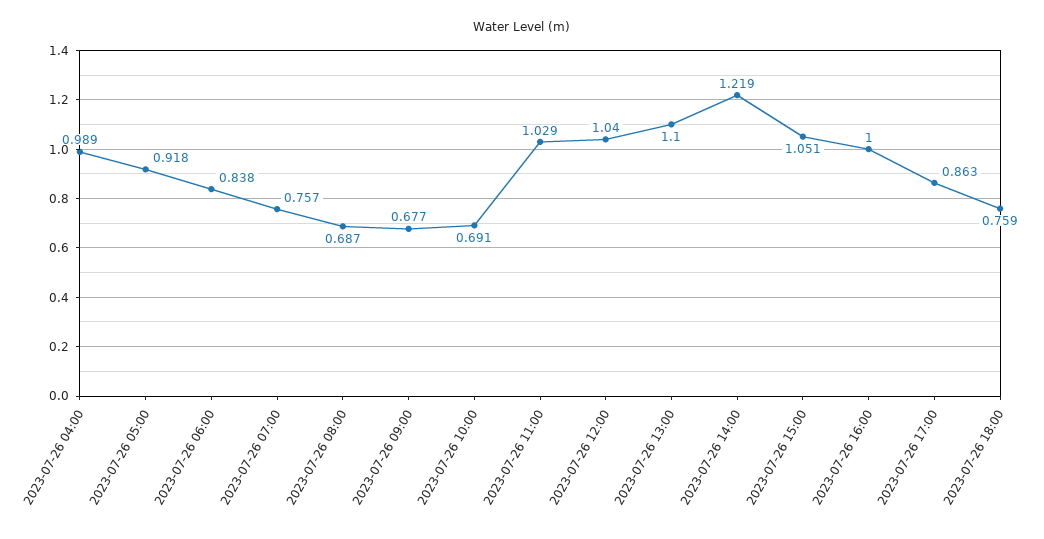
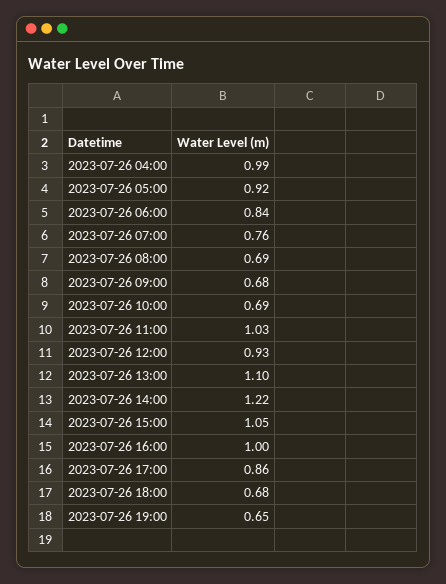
2023-07-26 12:00: 1.04 -> 0.93
2023-07-26 18:00: 0.759 -> 0.68
2023-07-26 19:00: none -> 0.65

